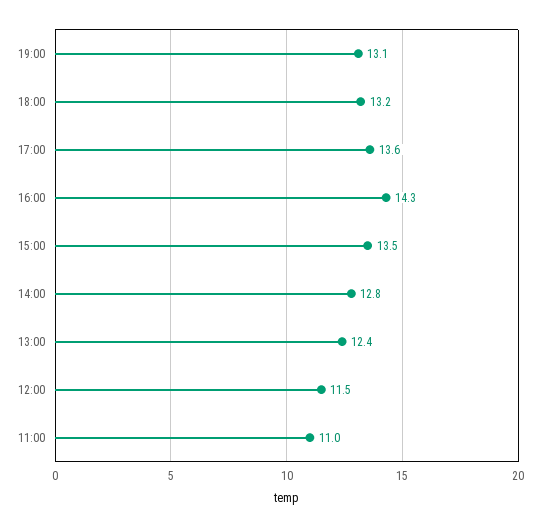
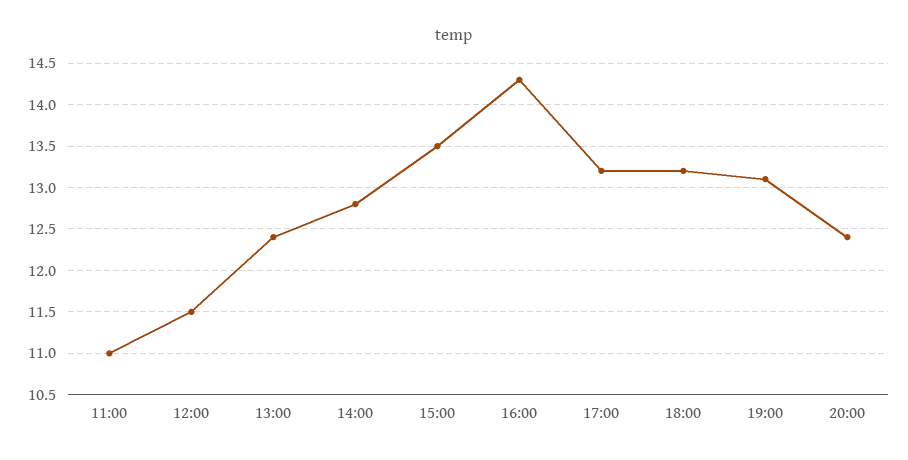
17:00: 13.6 -> 13.2
20:00: none -> 12.4

